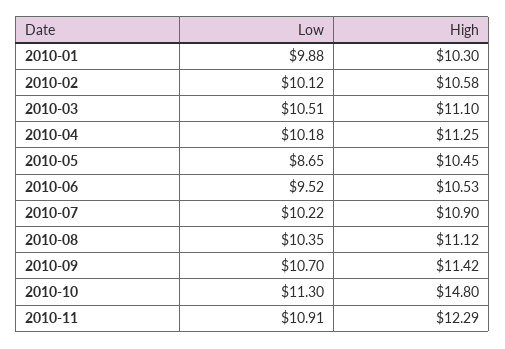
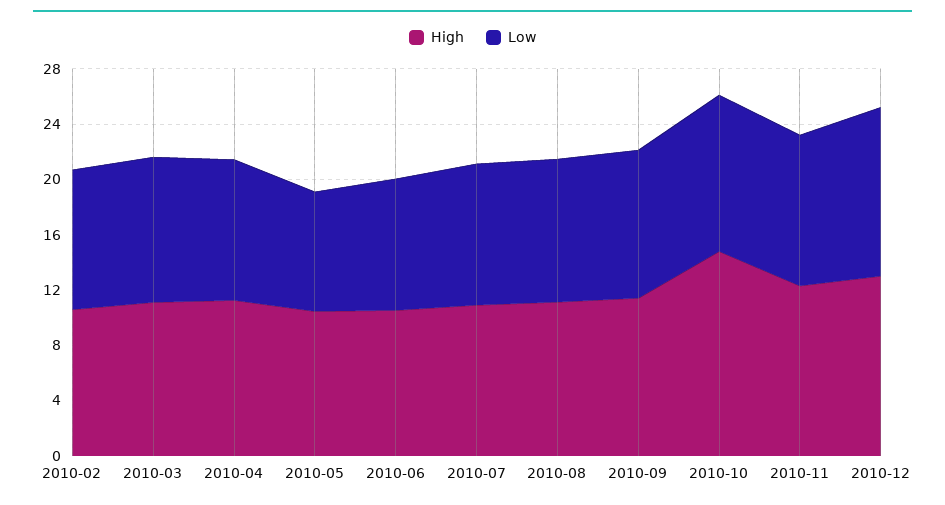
Low, 2010-01: 9.88 -> none
High, 2010-01: 10.3 -> none
High, 2010-12: none -> 13
Low, 2010-12: none -> 12

